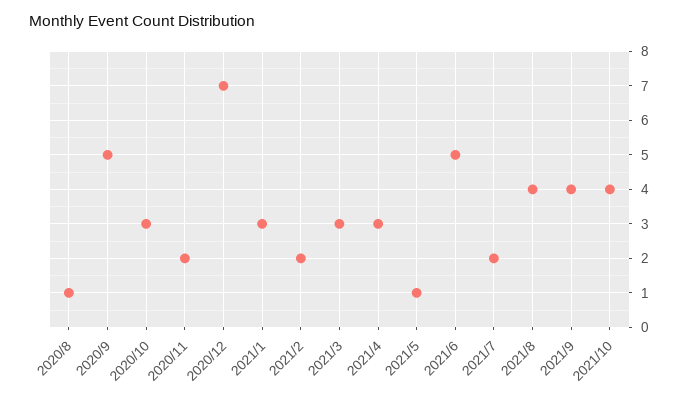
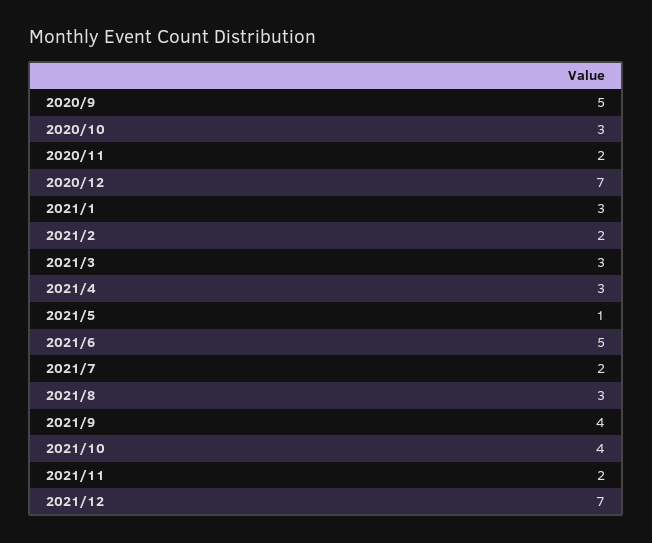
2020/8: 1 -> none
2021/8: 4 -> 3
2021/11: none -> 2
2021/12: none -> 7

